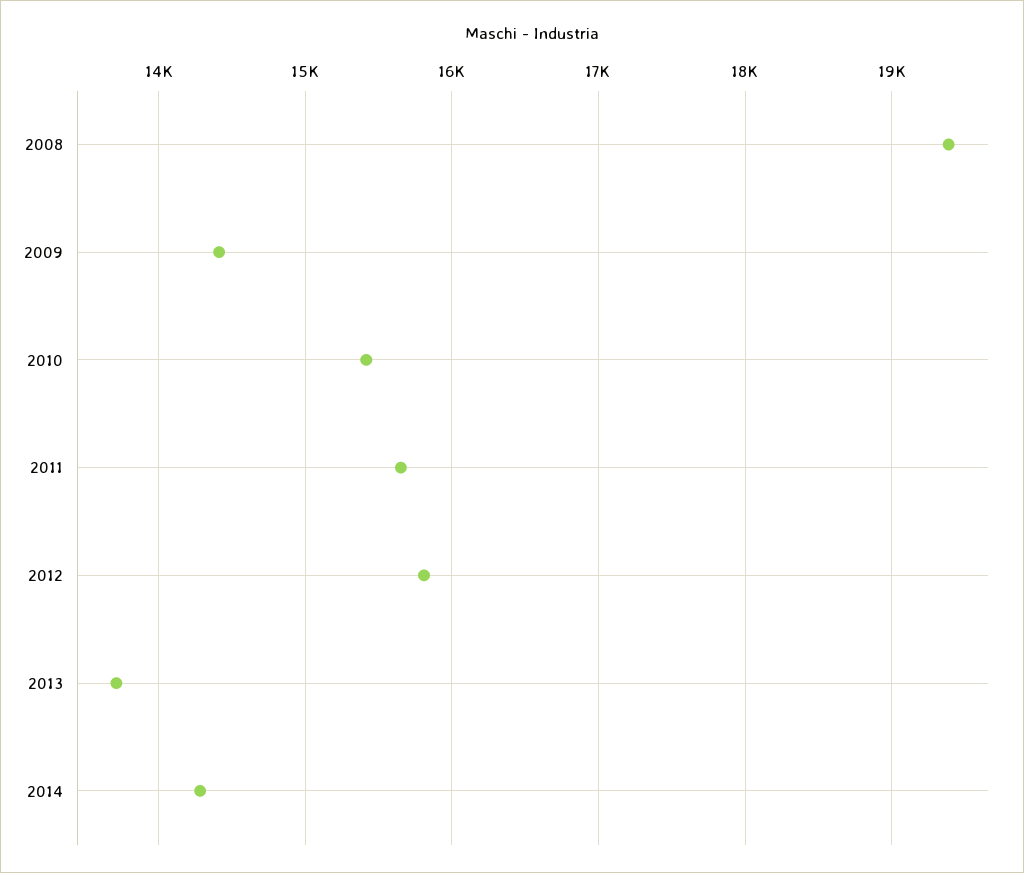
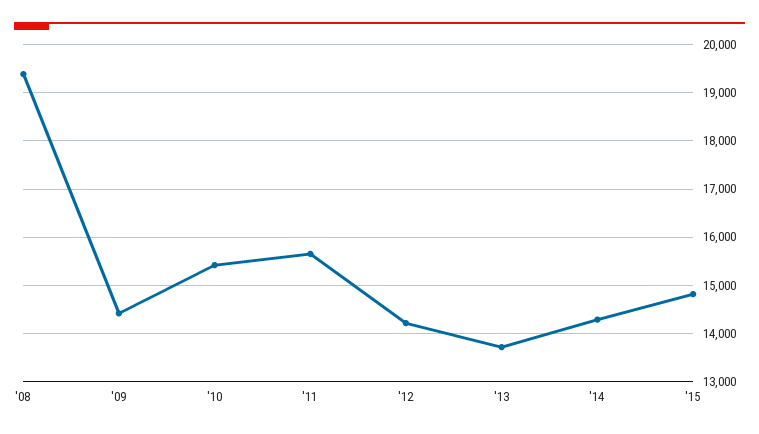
2012: 15800 -> 14200
'15: none -> 14800

